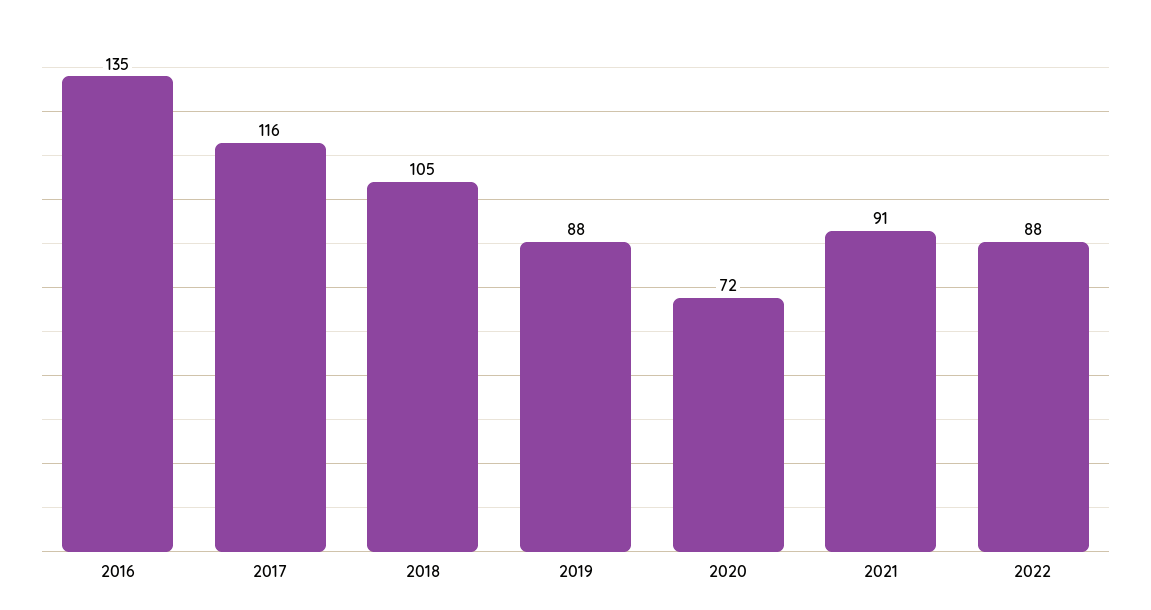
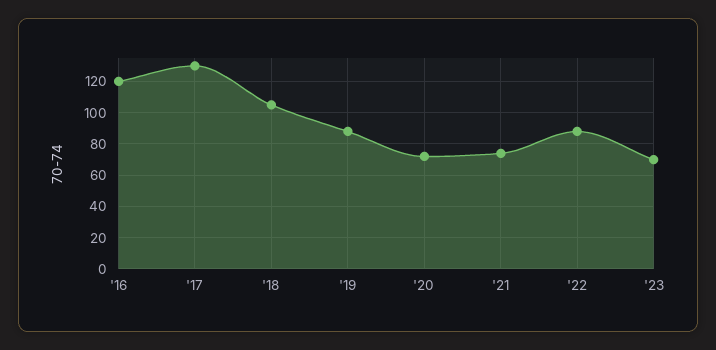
2016: 135 -> 120
2017: 116 -> 130
2021: 91 -> 75
'23: none -> 70

